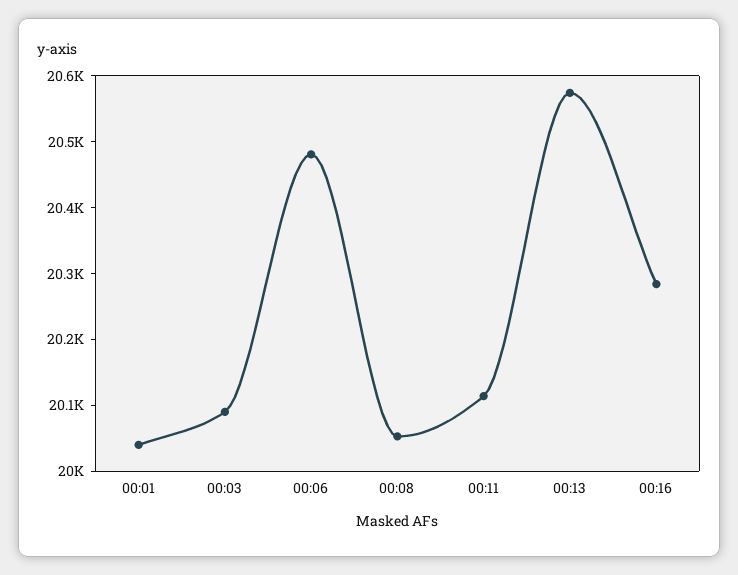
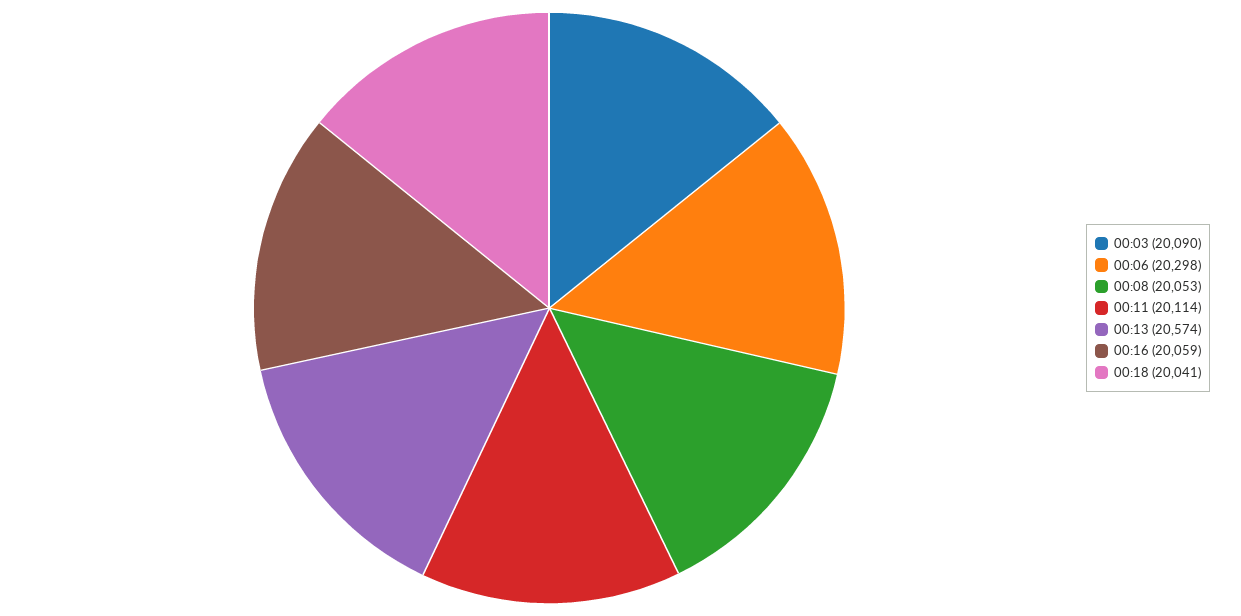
00:01: 20040 -> none
00:06: 20480 -> 20298
00:16: 20280 -> 20059
00:18: none -> 20041

